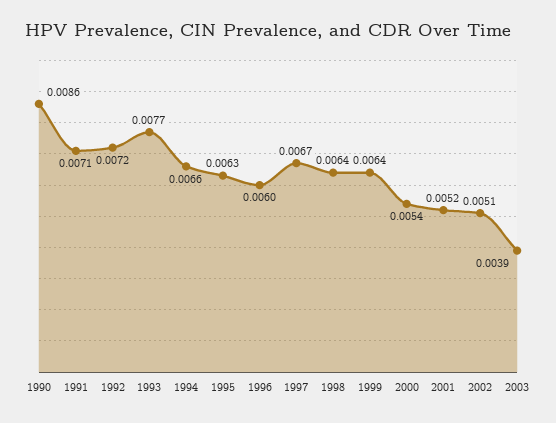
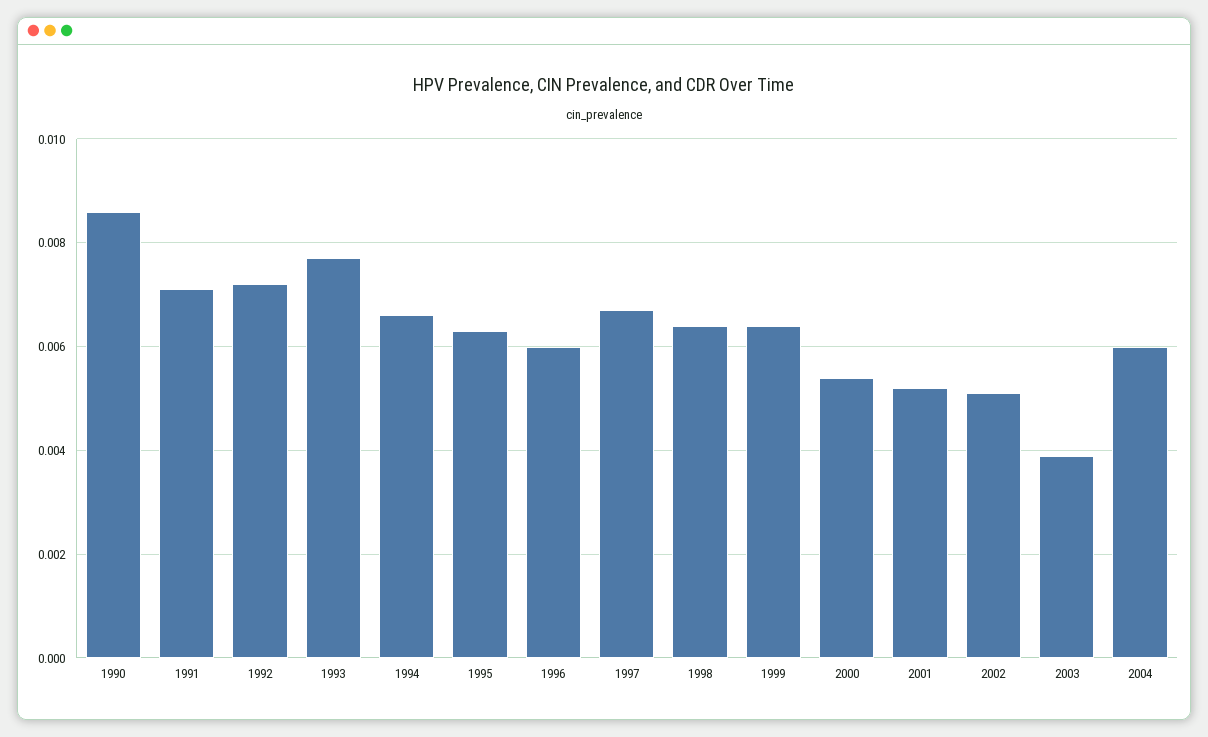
2004: none -> 0.006

